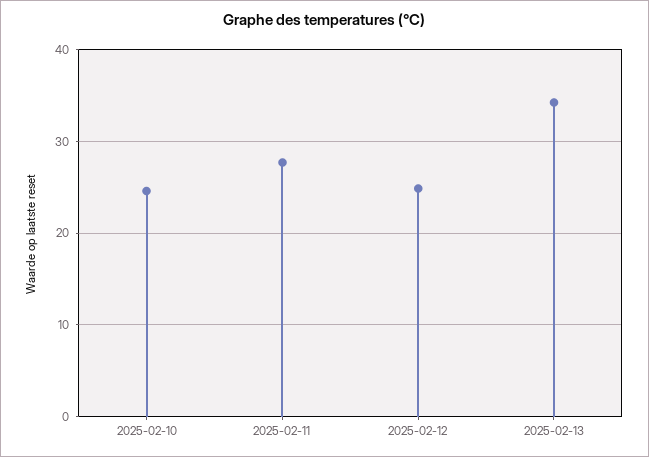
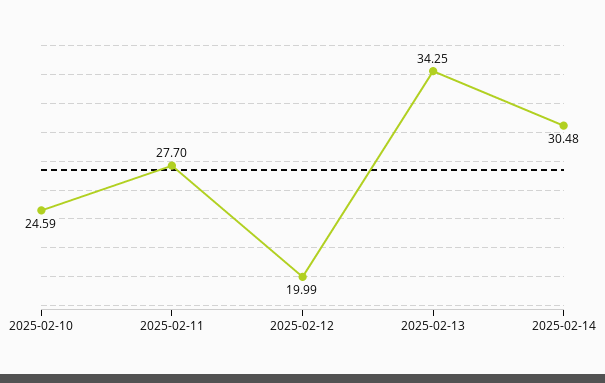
2025-02-12: 25 -> 19.99
2025-02-14: none -> 30.48

